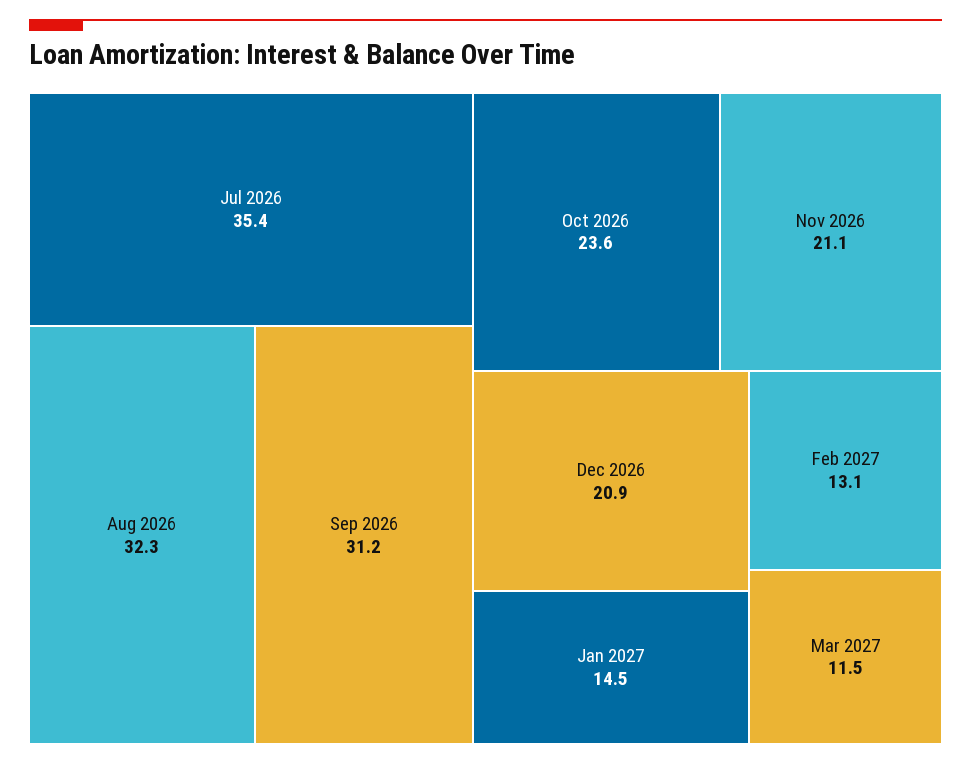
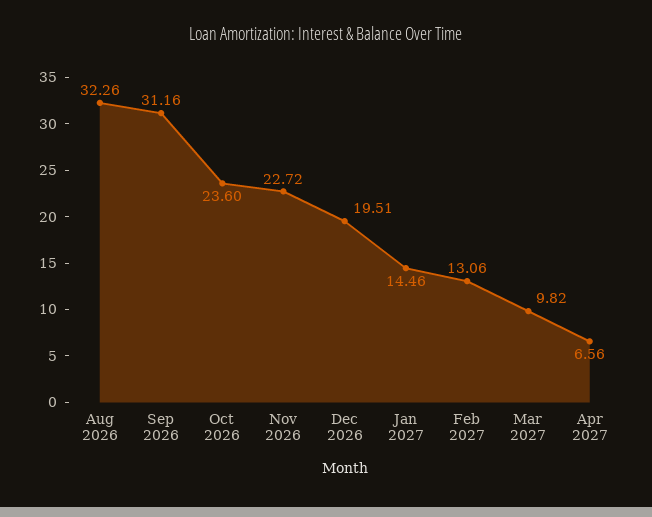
Jul 2026: 35.4 -> none
Nov 2026: 21.1 -> 22.72
Dec 2026: 20.9 -> 19.51
Mar 2027: 11.5 -> 9.82
Apr 2027: none -> 6.56

